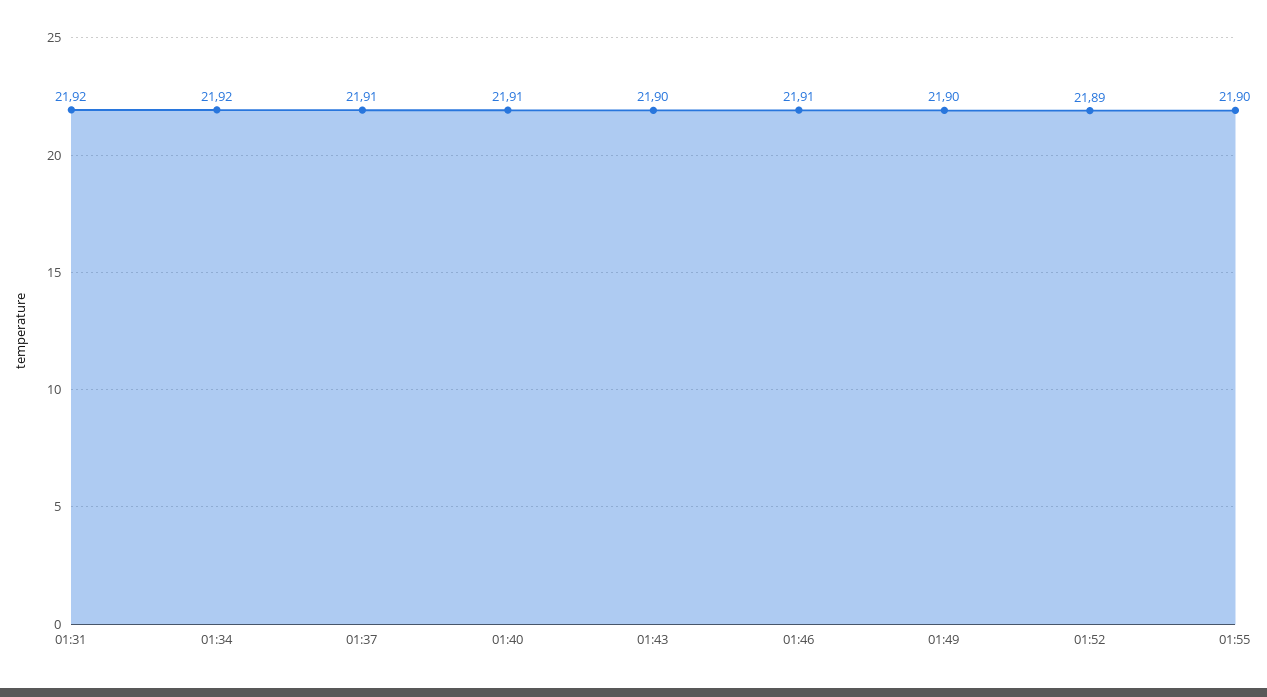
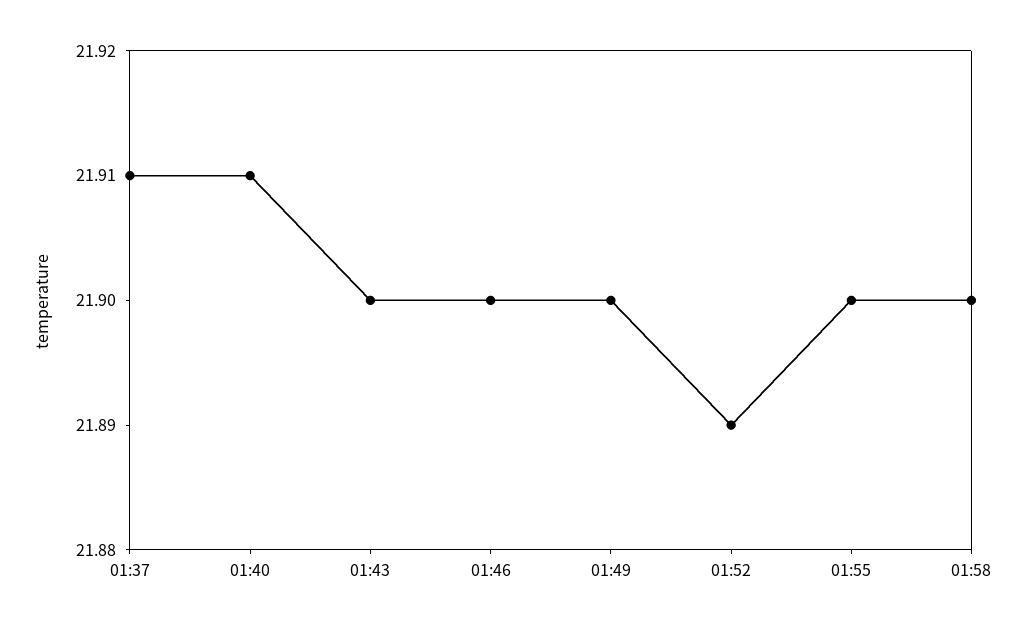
01:31: 21.92 -> none
01:34: 21.92 -> none
01:46: 21.91 -> 21.9
01:58: none -> 21.9

